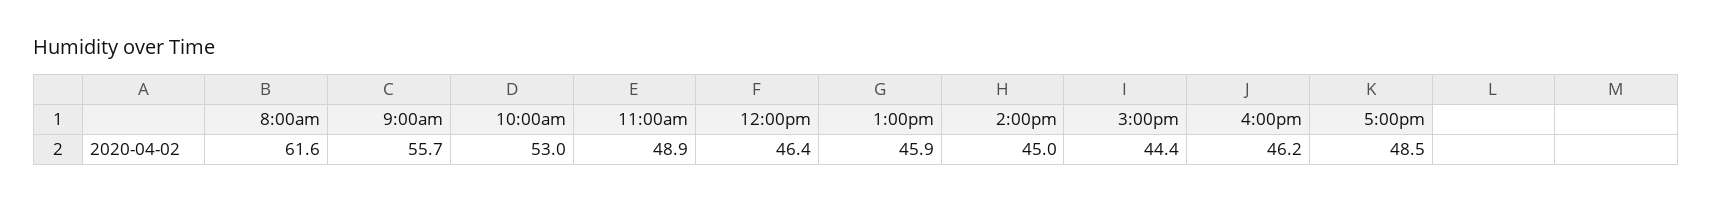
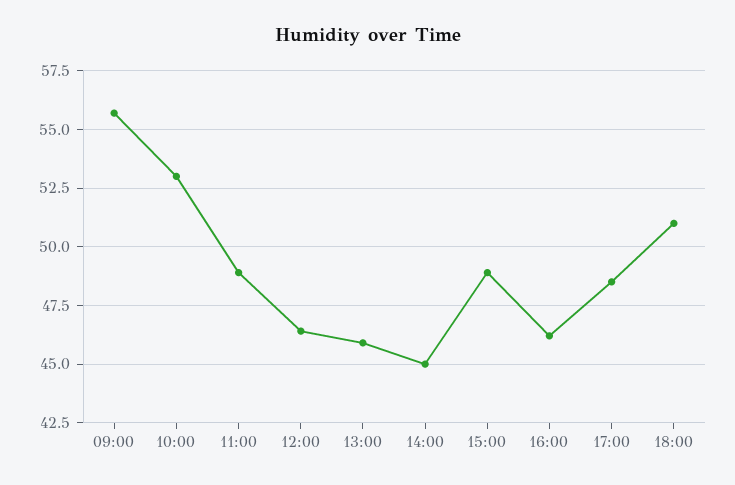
8:00am: 61.6 -> none
3:00pm: 44.4 -> 49
18:00: none -> 51

